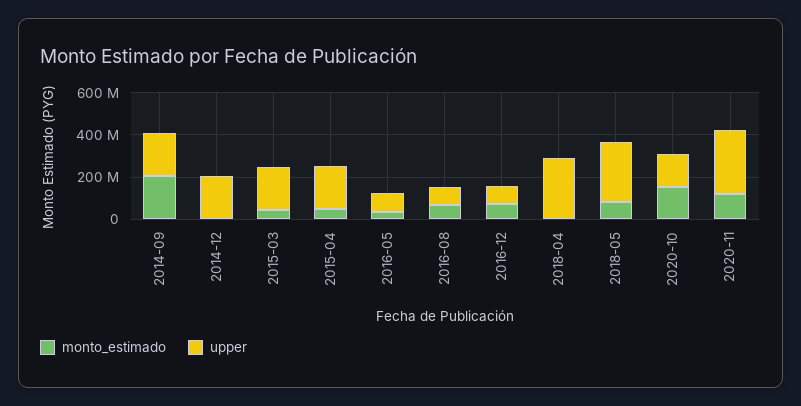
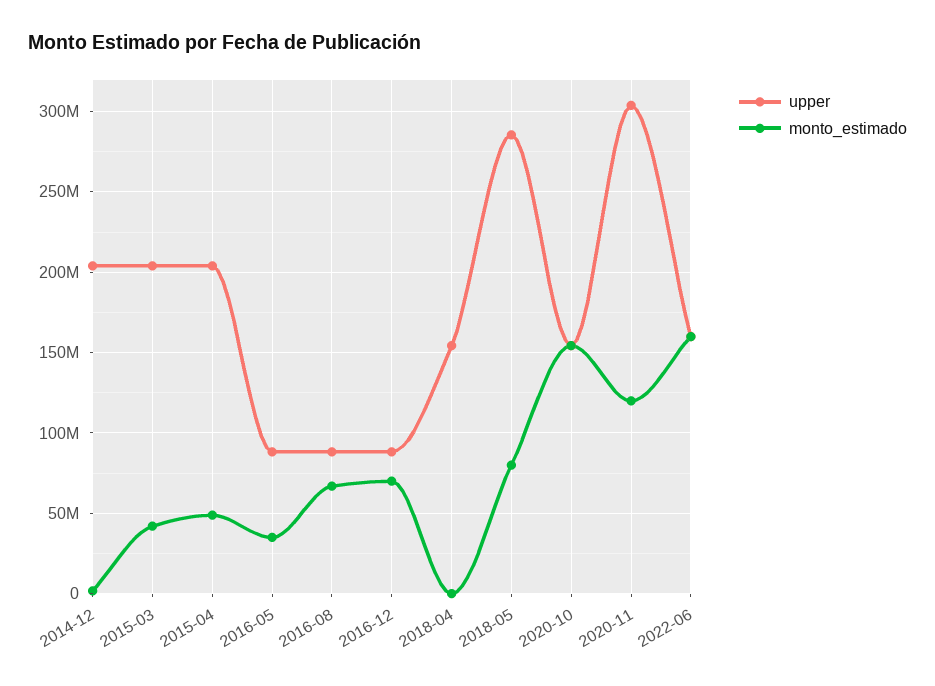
monto_estimado, 2014-09: 200000000 -> none
upper, 2014-09: 200000000 -> none
upper, 2018-04: 300000000 -> 155000000
upper, 2022-06: none -> 160000000
monto_estimado, 2022-06: none -> 160000000

